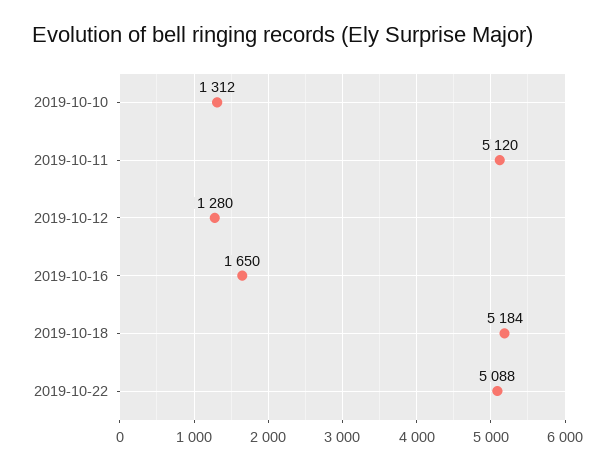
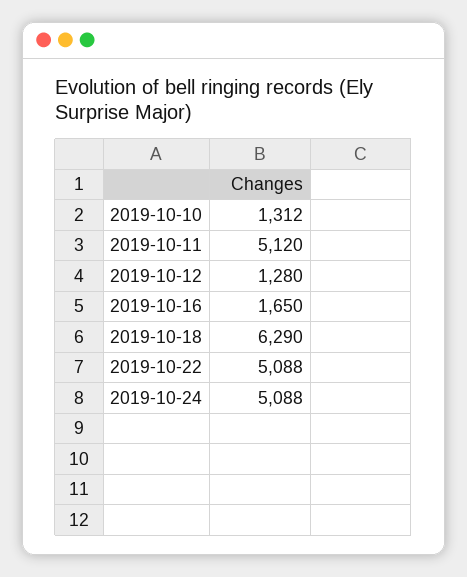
2019-10-18: 5184 -> 6290
2019-10-24: none -> 5088

